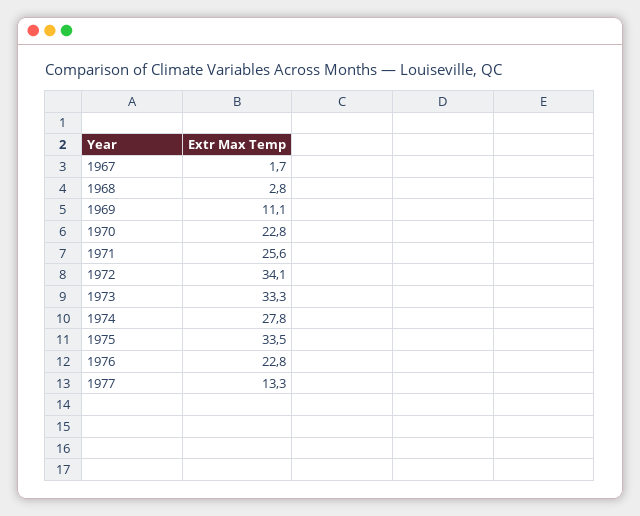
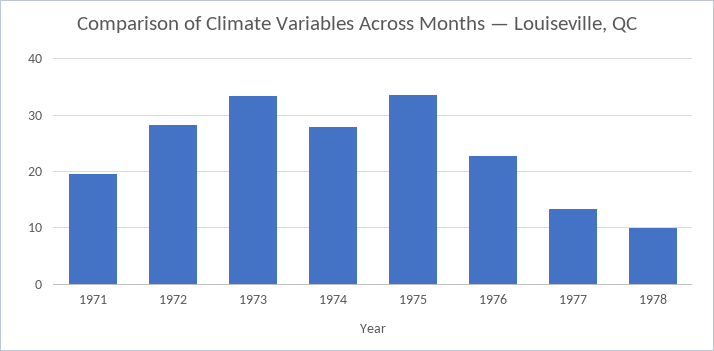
1967: 1.7 -> none
1968: 2.8 -> none
1969: 11.1 -> none
1970: 22.8 -> none
1971: 25.6 -> 20
1972: 34.1 -> 28
1978: none -> 10

